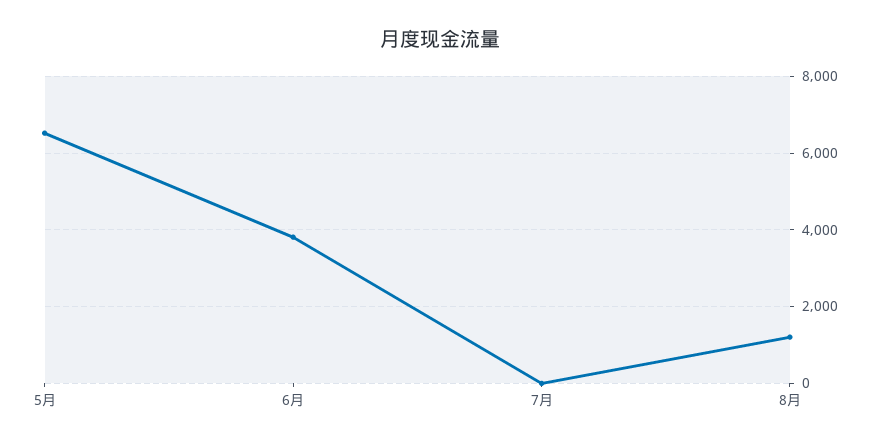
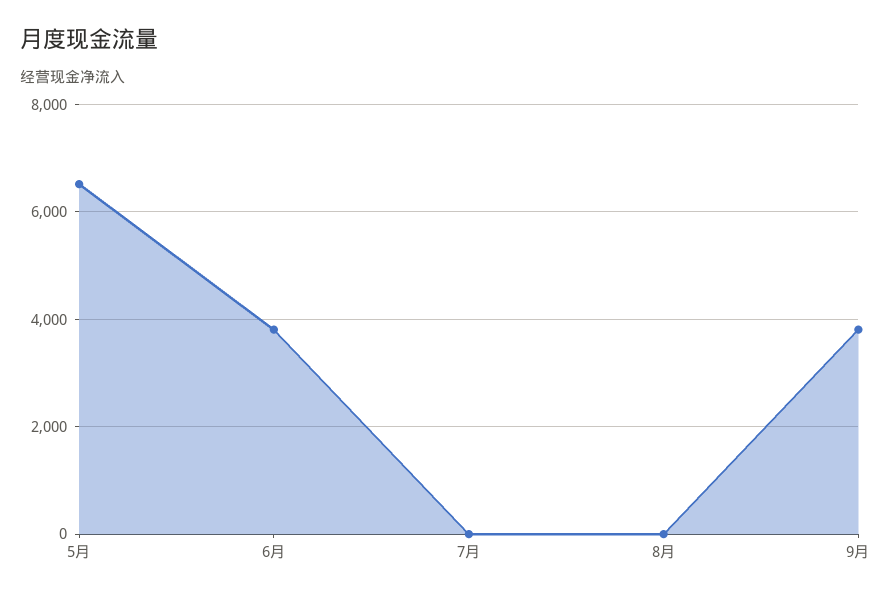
8月: 1200 -> 0
9月: none -> 3800

